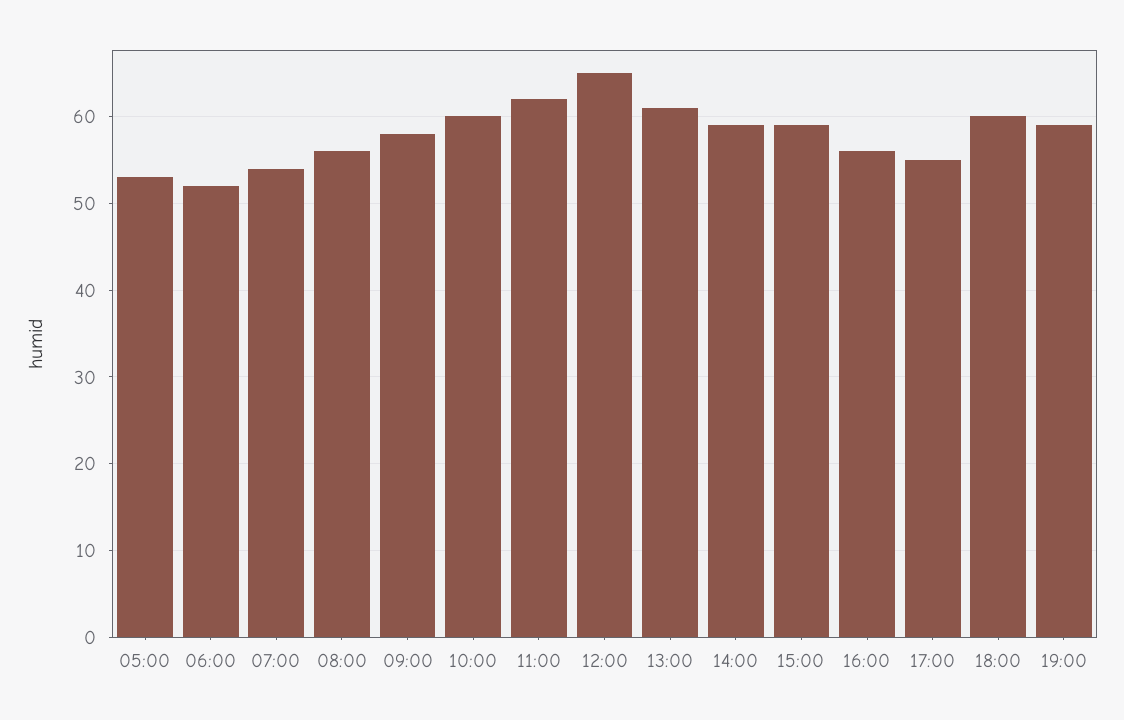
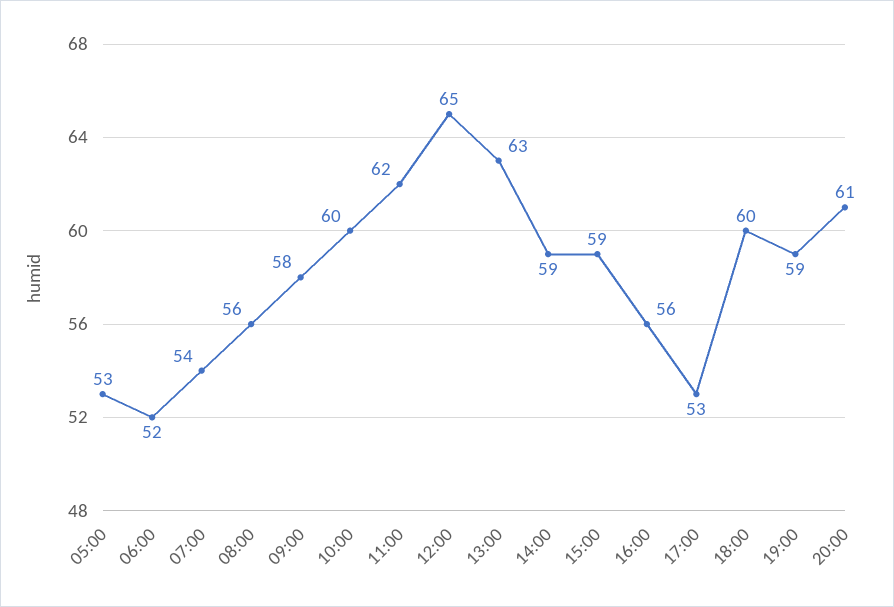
13:00: 61 -> 63
17:00: 55 -> 53
20:00: none -> 61

